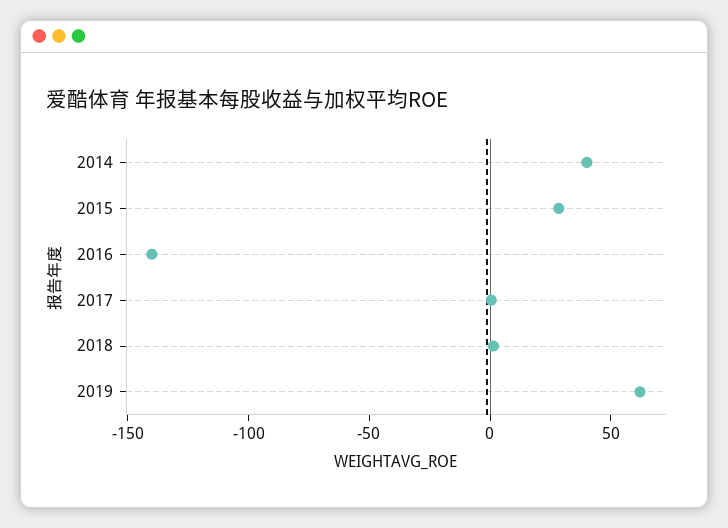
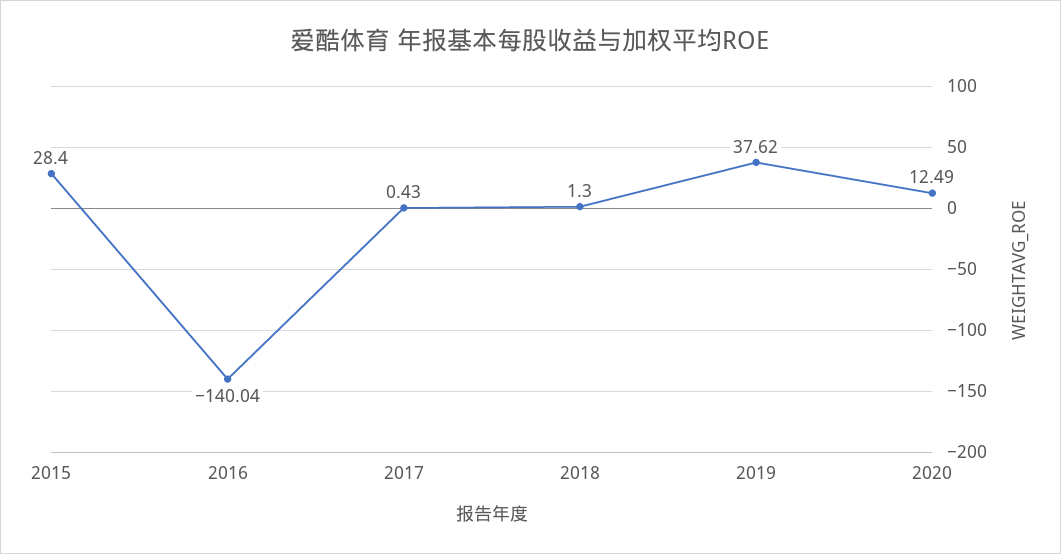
2014: 40 -> none
2019: 60 -> 37.62
2020: none -> 12.49

